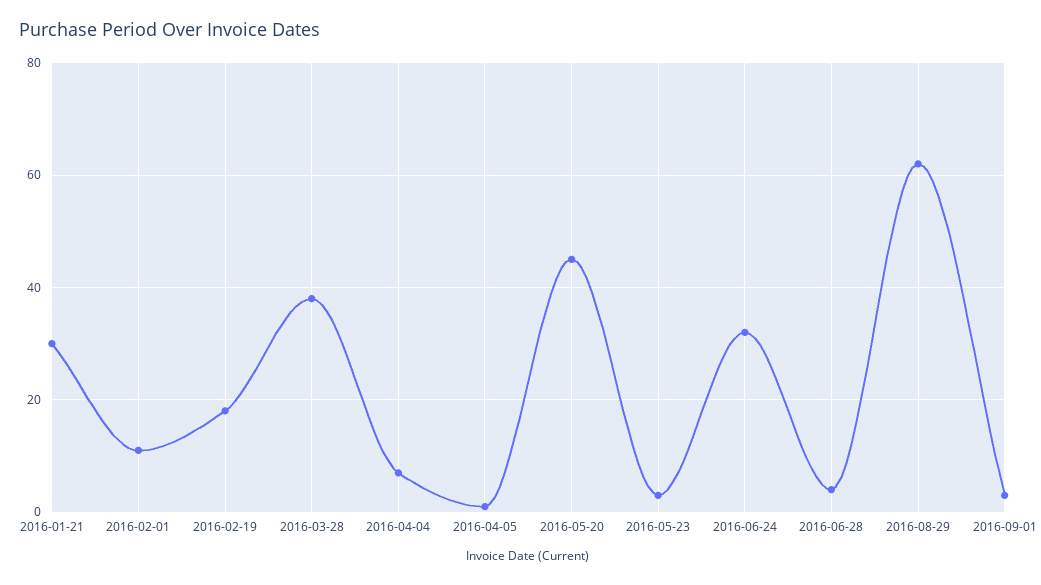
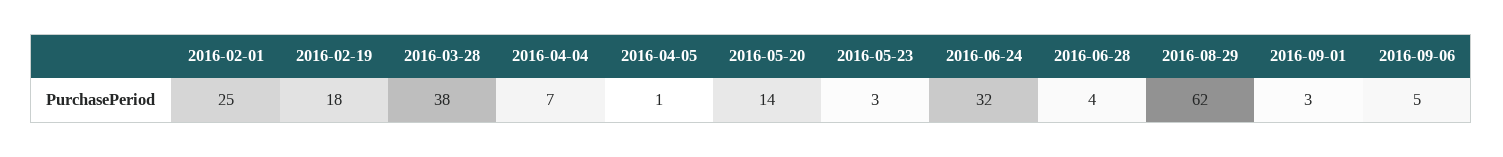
2016-01-21: 30 -> none
2016-02-01: 10 -> 25
2016-05-20: 45 -> 14
2016-09-06: none -> 5

